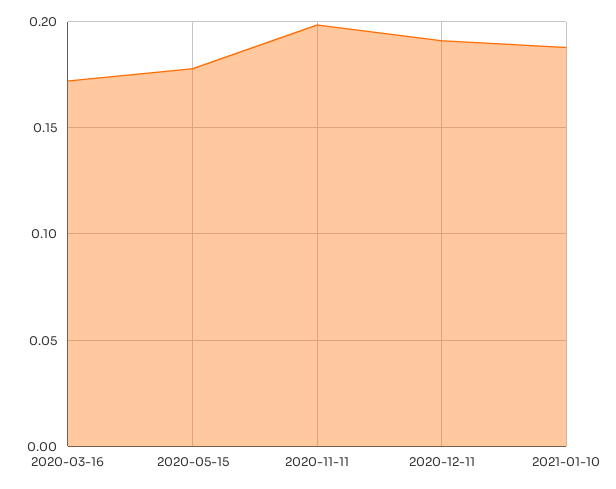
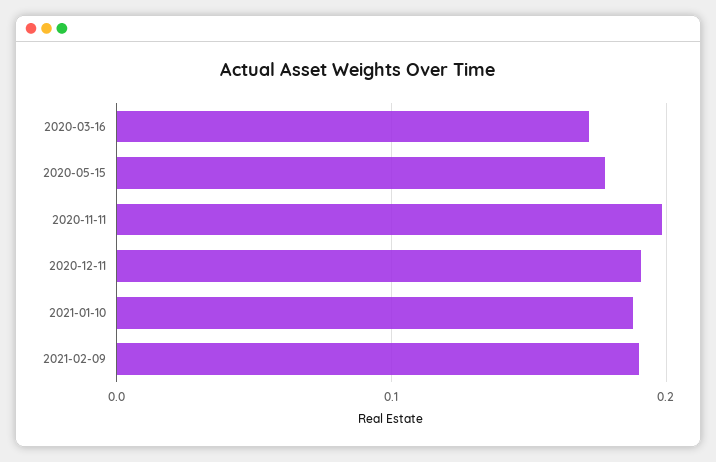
2021-02-09: none -> 0.19

